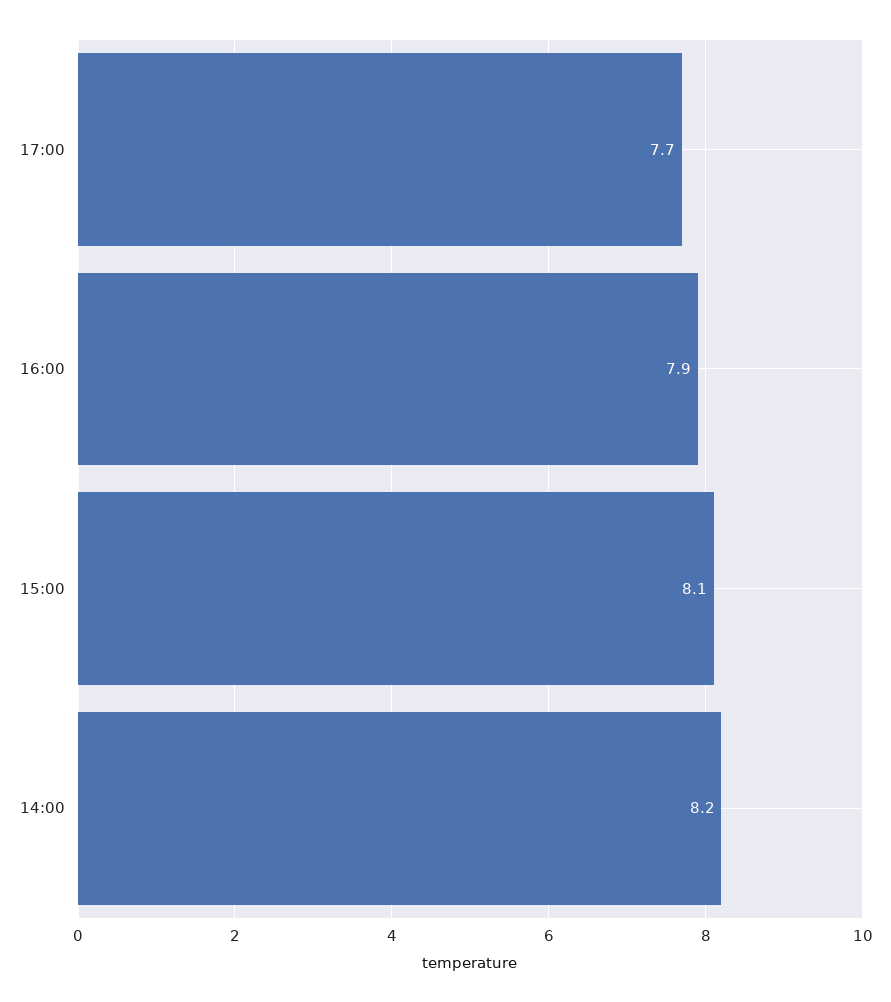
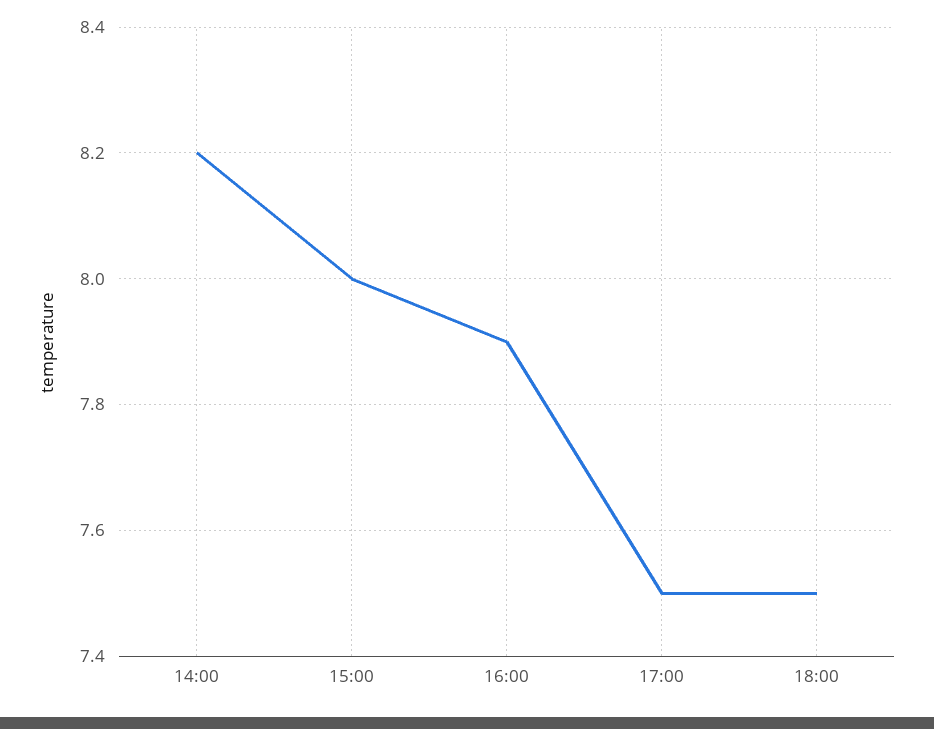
17:00: 7.7 -> 7.5
15:00: 8.1 -> 8
18:00: none -> 7.5

